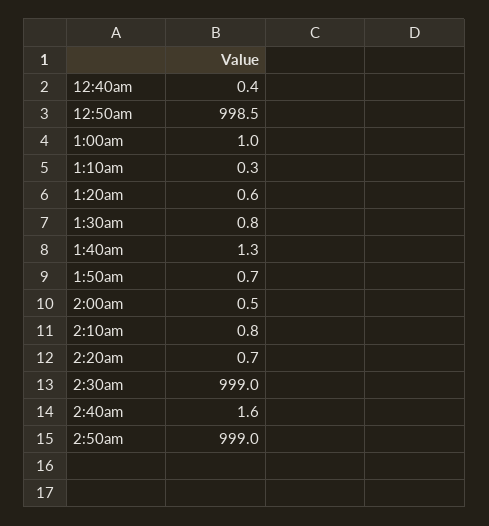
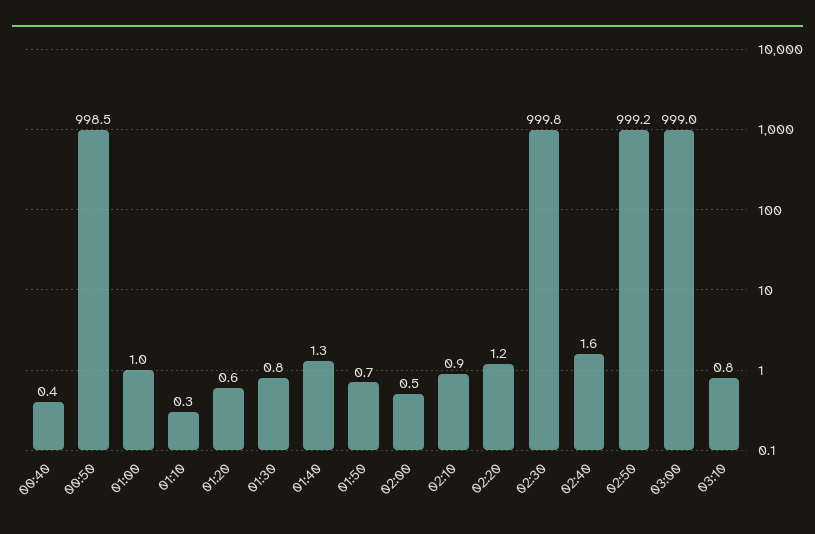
2:10am: 0.8 -> 0.9
2:20am: 0.7 -> 1.2
2:30am: 999 -> 999.8
2:50am: 999 -> 999.2
03:00: none -> 999
03:10: none -> 0.8

